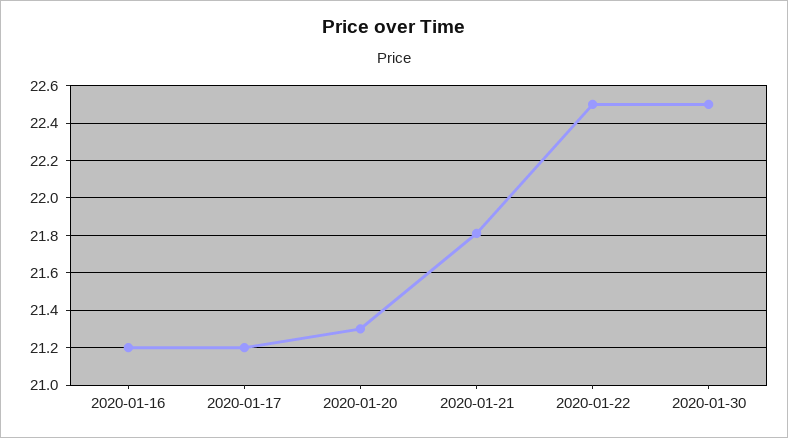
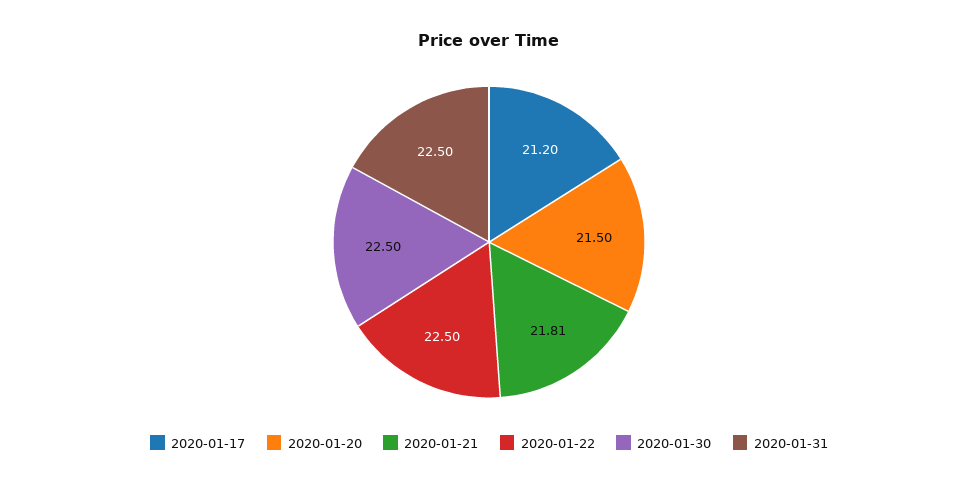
2020-01-16: 21.2 -> none
2020-01-20: 21.3 -> 21.5
2020-01-31: none -> 22.5

